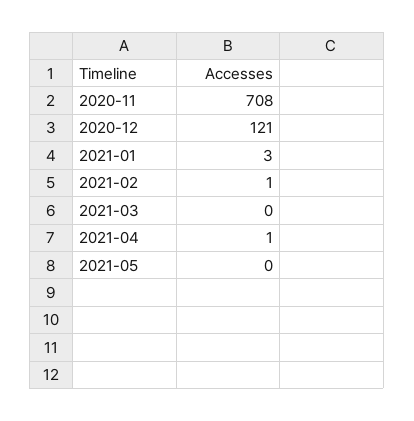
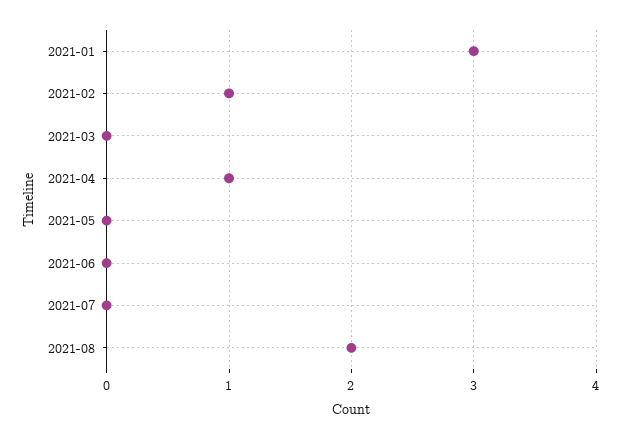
2020-11: 708 -> none
2020-12: 121 -> none
2021-06: none -> 0
2021-07: none -> 0
2021-08: none -> 2

